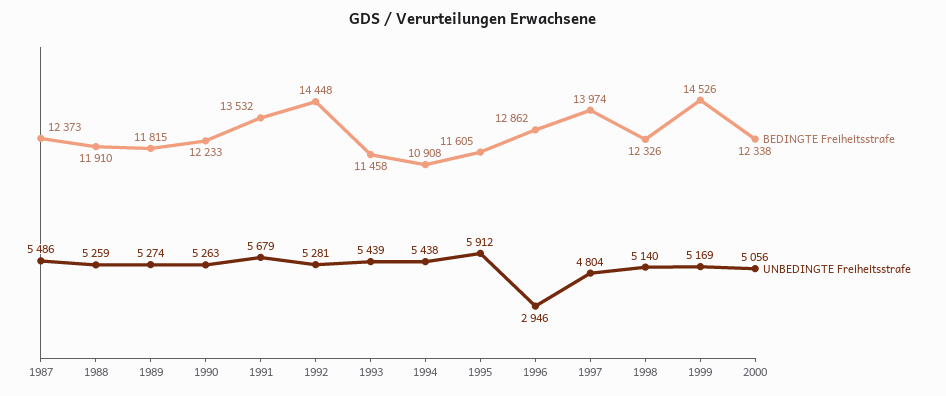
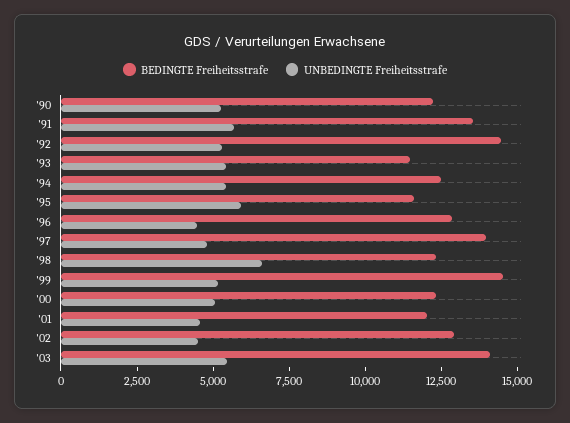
BEDINGTE Freiheitsstrafe, 1987: 12373 -> none
UNBEDINGTE Freiheitsstrafe, 1987: 5486 -> none
BEDINGTE Freiheitsstrafe, 1988: 11910 -> none
UNBEDINGTE Freiheitsstrafe, 1988: 5259 -> none
BEDINGTE Freiheitsstrafe, 1989: 11815 -> none
UNBEDINGTE Freiheitsstrafe, 1989: 5274 -> none
BEDINGTE Freiheitsstrafe, 1994: 10908 -> 12500
UNBEDINGTE Freiheitsstrafe, 1996: 2946 -> 4500
UNBEDINGTE Freiheitsstrafe, 1998: 5140 -> 6500
BEDINGTE Freiheitsstrafe, '01: none -> 12000
UNBEDINGTE Freiheitsstrafe, '01: none -> 4500
BEDINGTE Freiheitsstrafe, '02: none -> 13000
UNBEDINGTE Freiheitsstrafe, '02: none -> 4500
BEDINGTE Freiheitsstrafe, '03: none -> 14000
UNBEDINGTE Freiheitsstrafe, '03: none -> 5500

